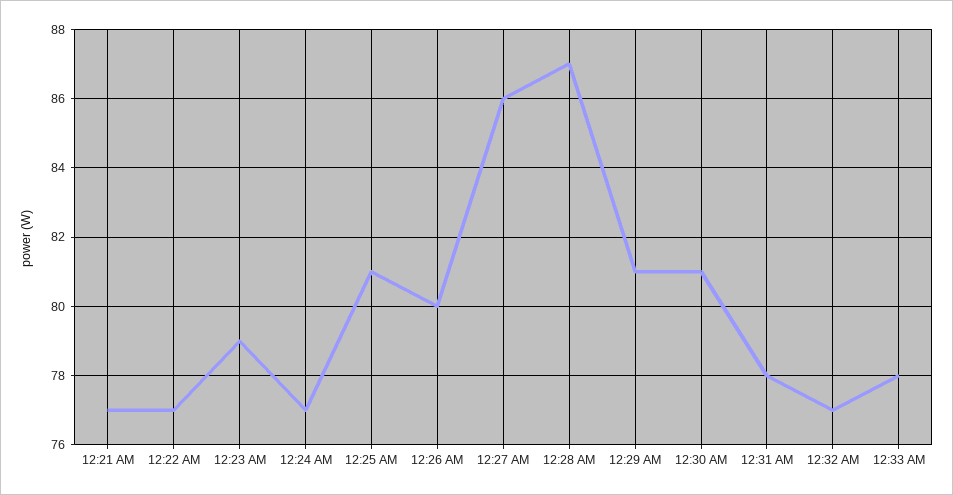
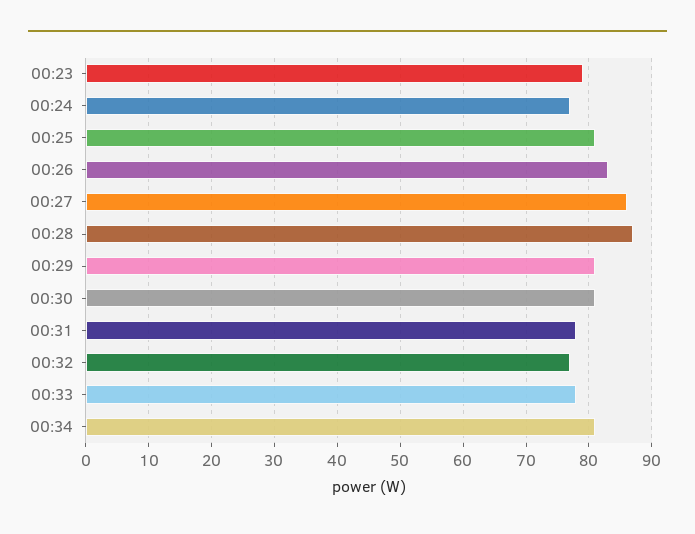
12:21 AM: 77 -> none
12:22 AM: 77 -> none
12:26 AM: 80 -> 83
00:34: none -> 81

